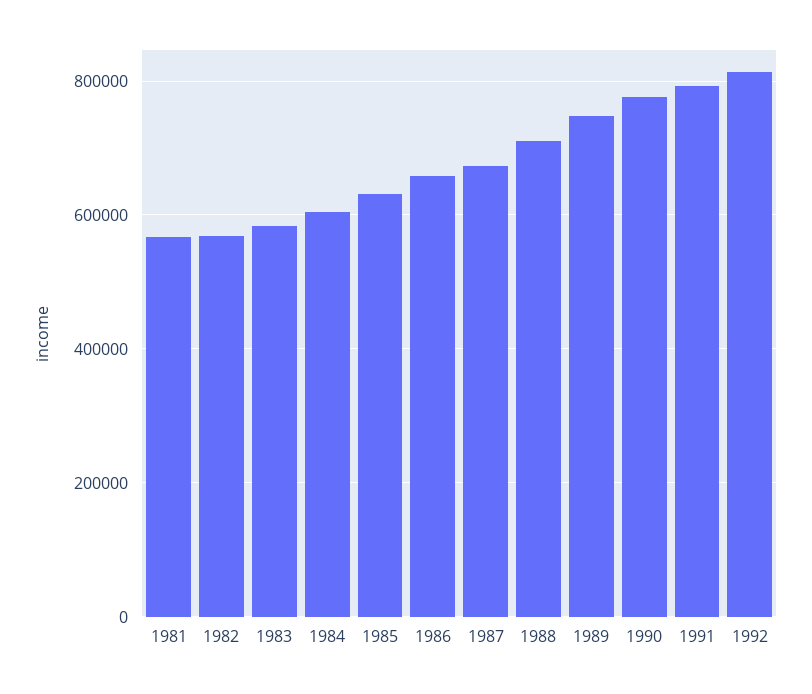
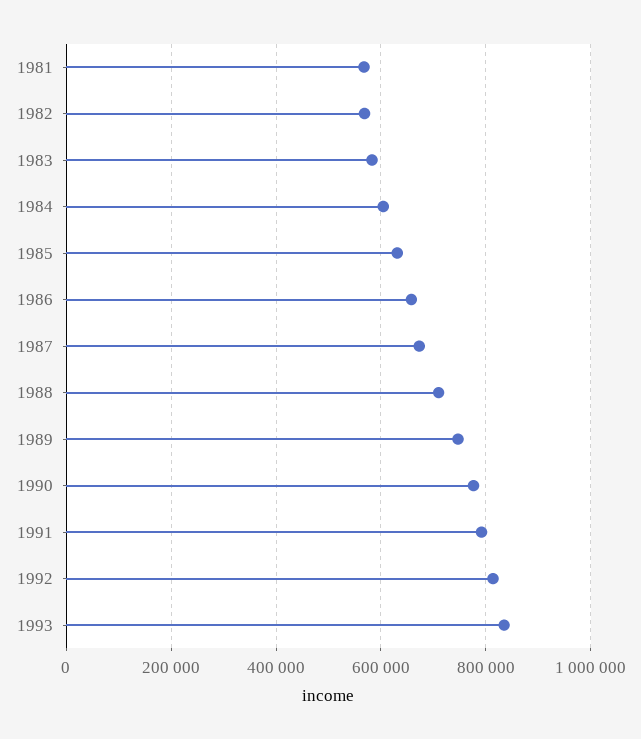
1993: none -> 840000

